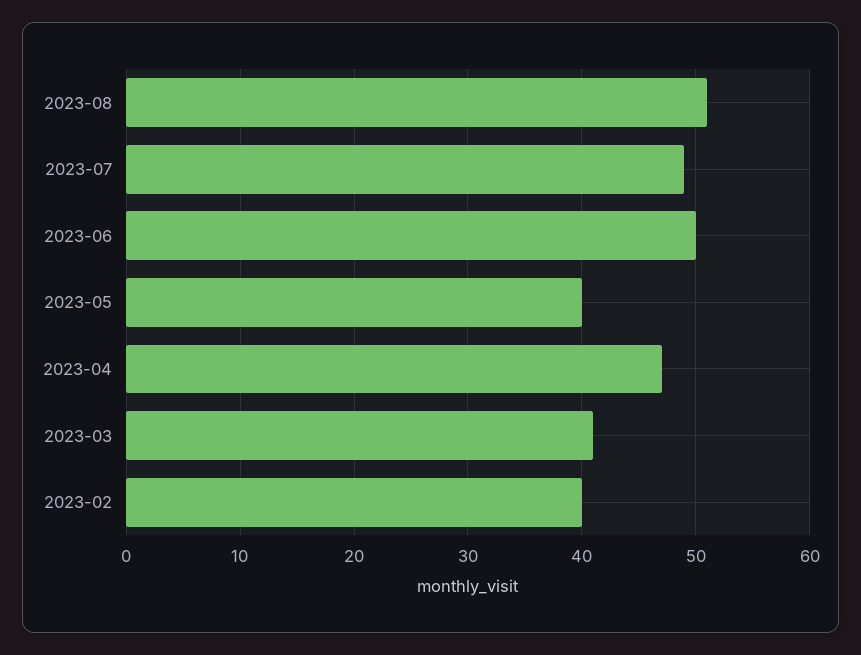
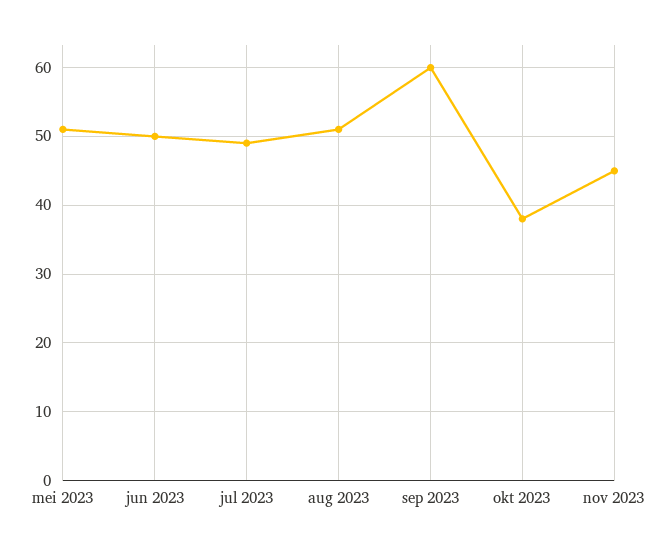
2023-05: 40 -> 51
2023-04: 47 -> none
2023-03: 41 -> none
2023-02: 40 -> none
sep 2023: none -> 60
okt 2023: none -> 38
nov 2023: none -> 45

